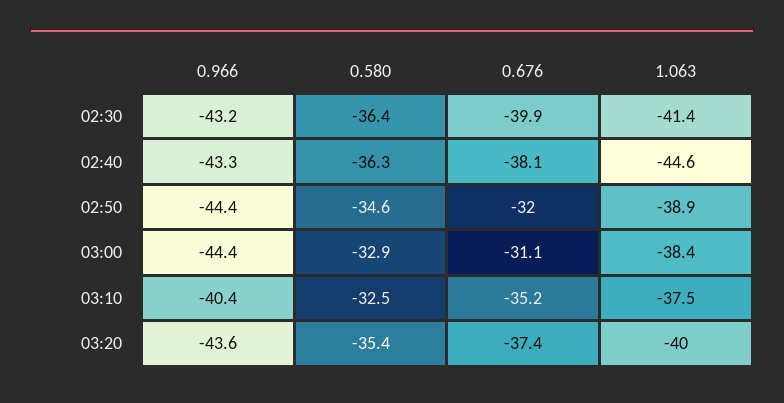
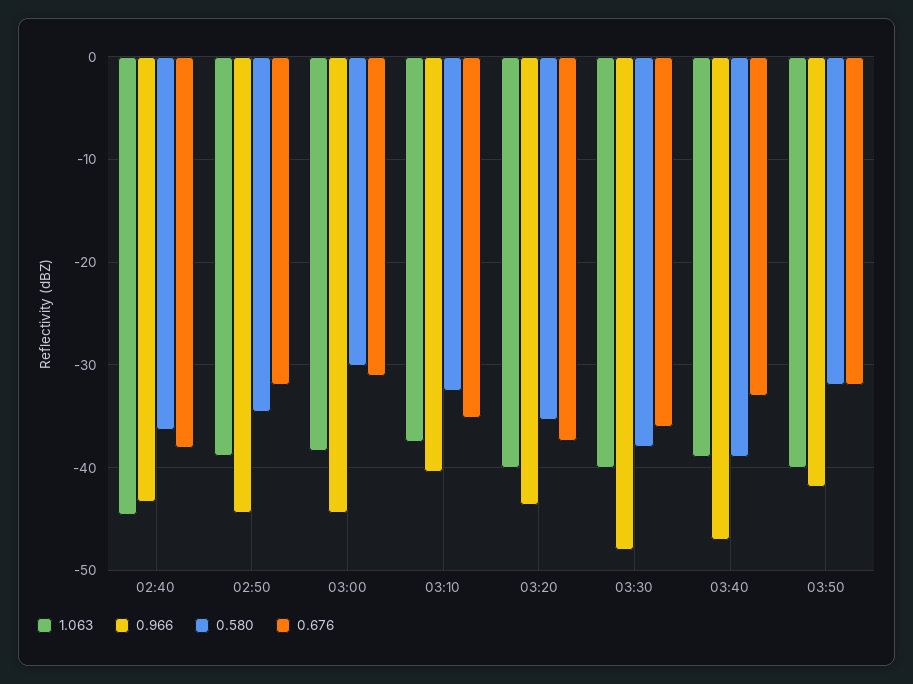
0.966, 02:30: -43.2 -> none
0.580, 02:30: -36.4 -> none
0.676, 02:30: -39.9 -> none
1.063, 02:30: -41.4 -> none
0.580, 03:00: -32.9 -> -30
1.063, 03:30: none -> -40
0.966, 03:30: none -> -48
0.580, 03:30: none -> -38
0.676, 03:30: none -> -36
1.063, 03:40: none -> -39
0.966, 03:40: none -> -47
0.580, 03:40: none -> -39
0.676, 03:40: none -> -33
1.063, 03:50: none -> -40
0.966, 03:50: none -> -42
0.580, 03:50: none -> -32
0.676, 03:50: none -> -32

